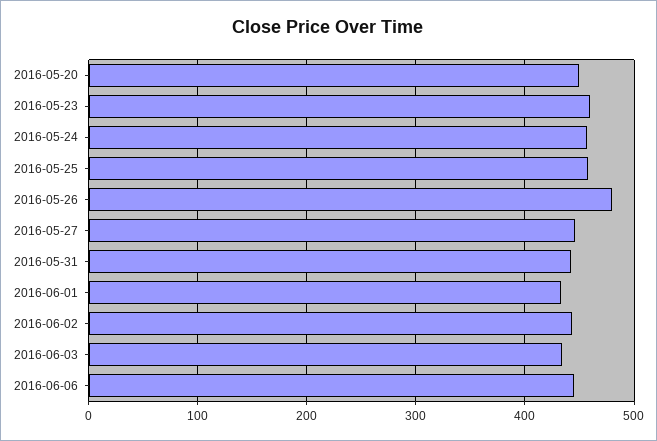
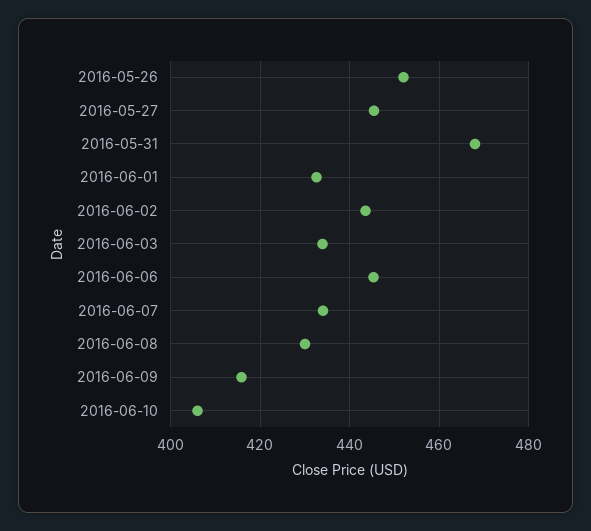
2016-05-20: 450 -> none
2016-05-23: 460 -> none
2016-05-24: 460 -> none
2016-05-25: 460 -> none
2016-05-26: 480 -> 452
2016-05-31: 440 -> 468
2016-06-07: none -> 434
2016-06-08: none -> 430
2016-06-09: none -> 416
2016-06-10: none -> 406

